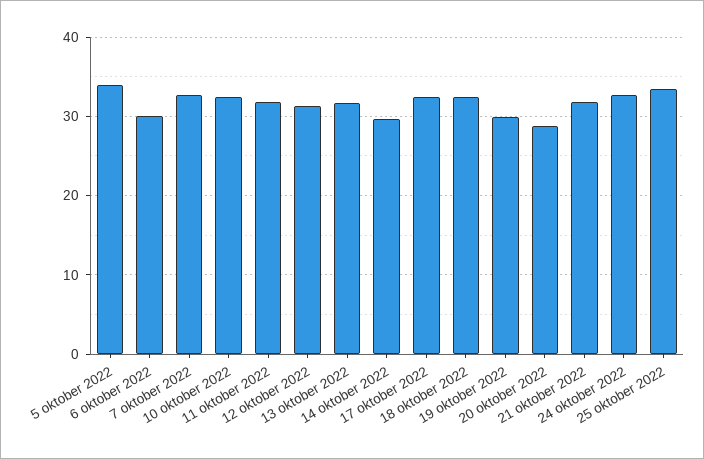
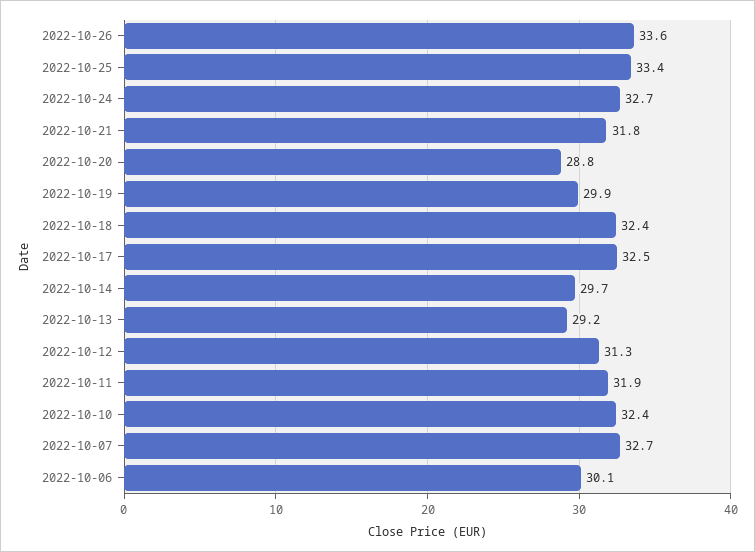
5 oktober 2022: 34 -> none
13 oktober 2022: 32 -> 29.2
2022-10-26: none -> 33.6

